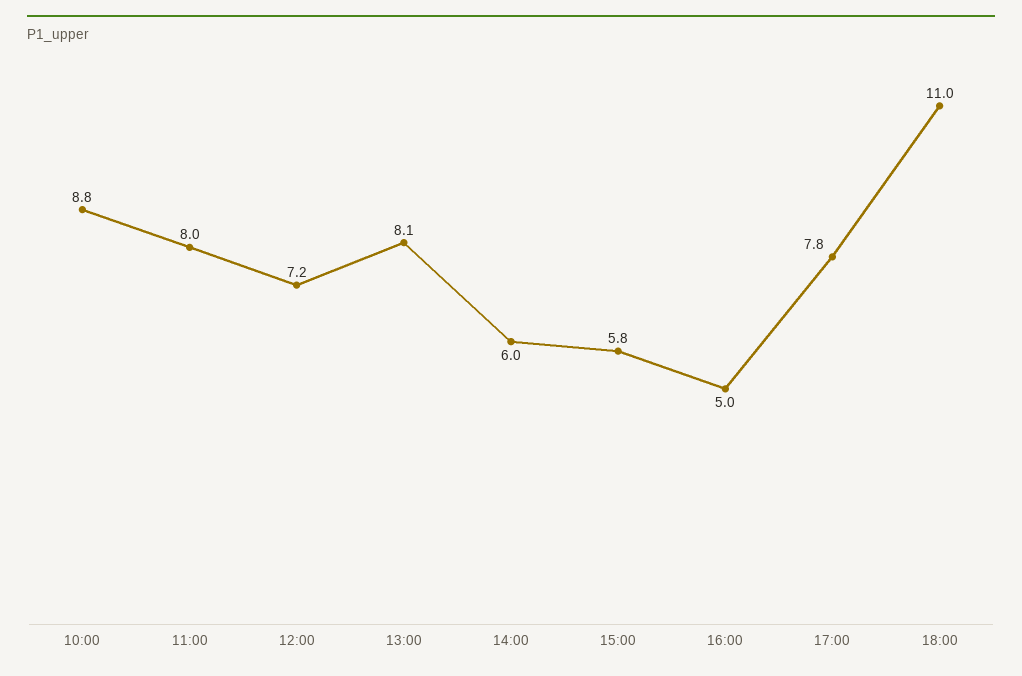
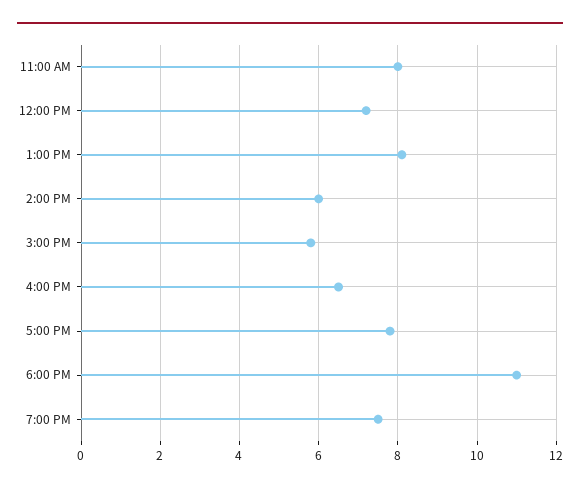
10:00: 8.8 -> none
16:00: 5 -> 6.5
7:00 PM: none -> 7.5

